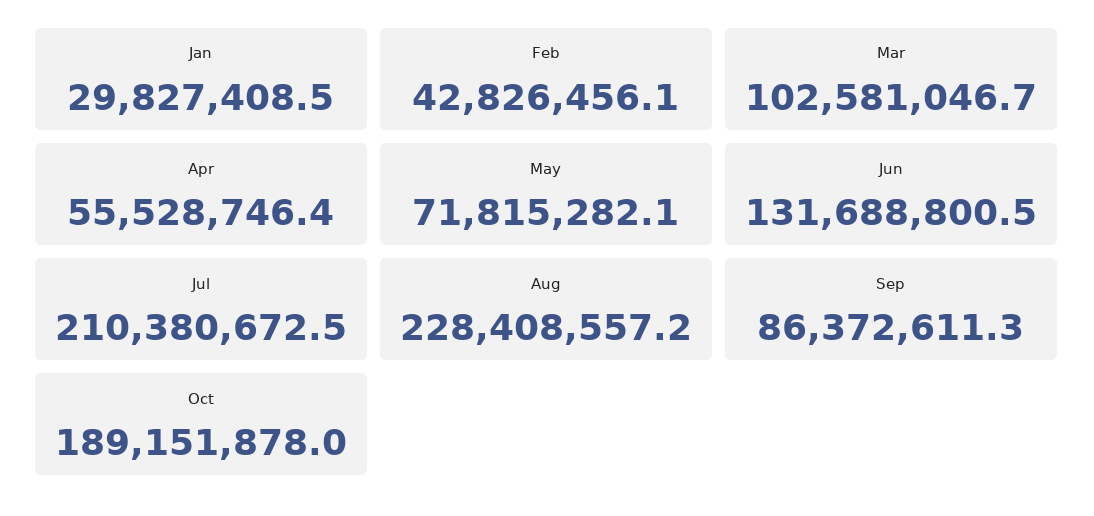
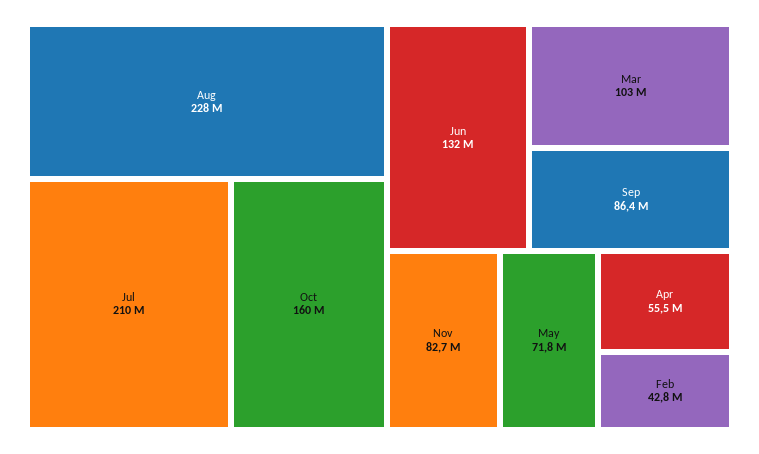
Jan: 29827408.5 -> none
Oct: 189151878 -> 160000000
Nov: none -> 82700000

